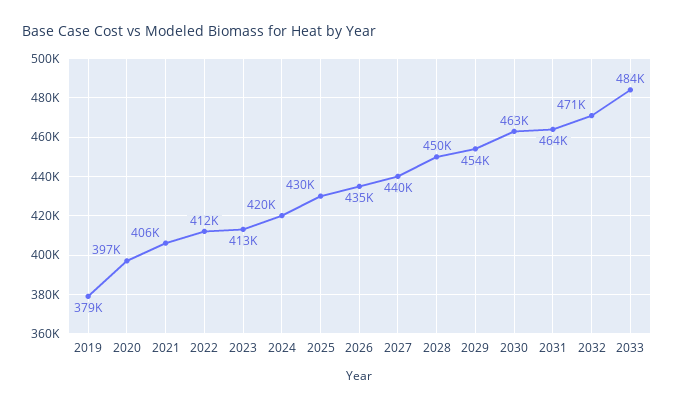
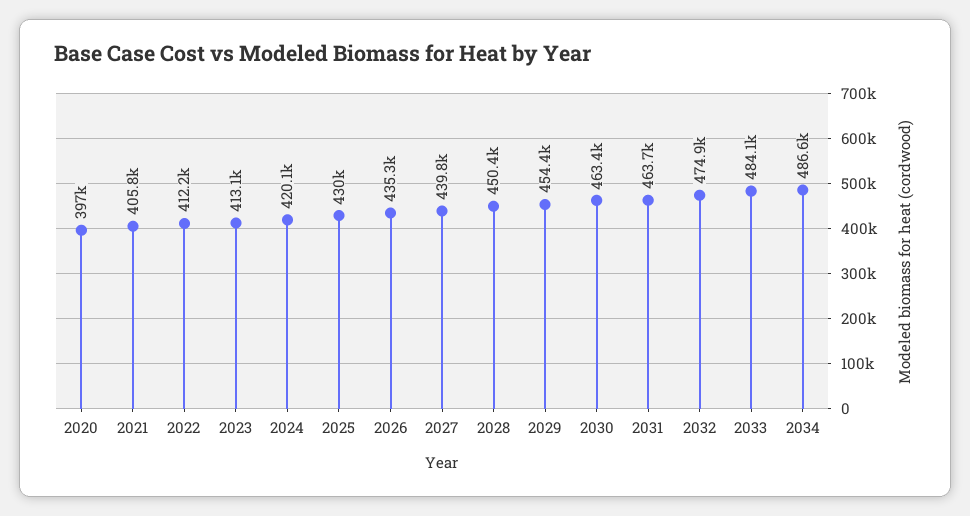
2019: 379000 -> none
2032: 471000 -> 474900
2034: none -> 486600

